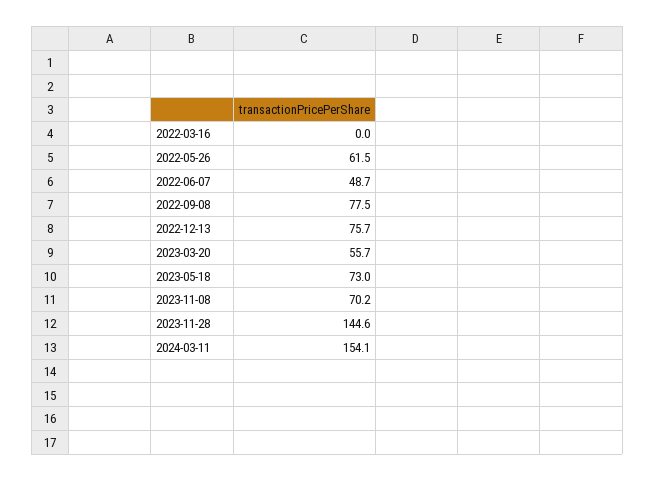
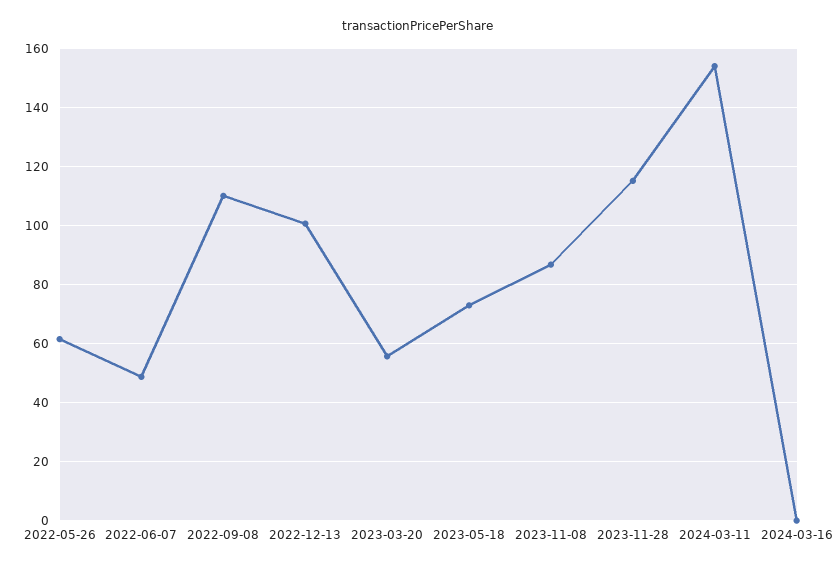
2022-03-16: 0 -> none
2022-09-08: 77.5 -> 110
2022-12-13: 75.7 -> 100
2023-11-08: 70.2 -> 87.5
2023-11-28: 144.6 -> 115
2024-03-16: none -> 0

